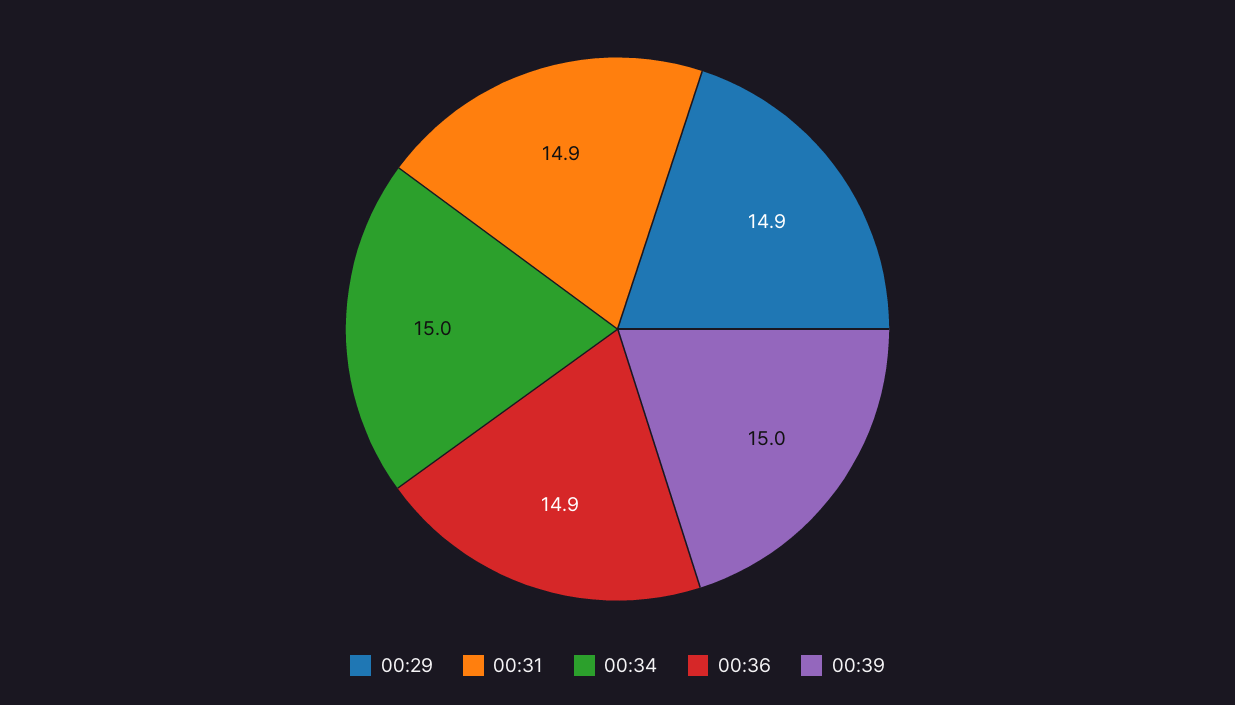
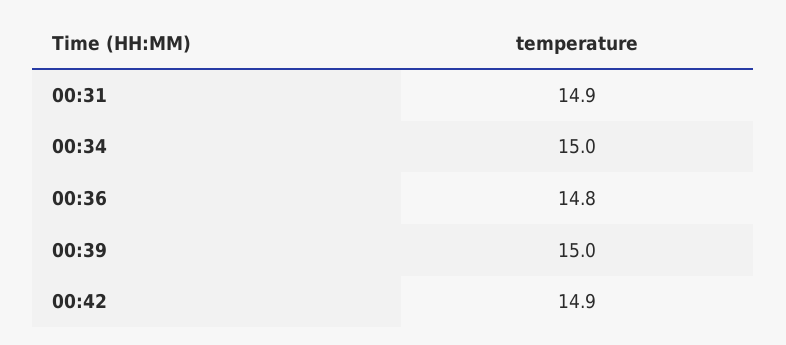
00:29: 14.9 -> none
00:36: 14.9 -> 14.8
00:42: none -> 14.9

